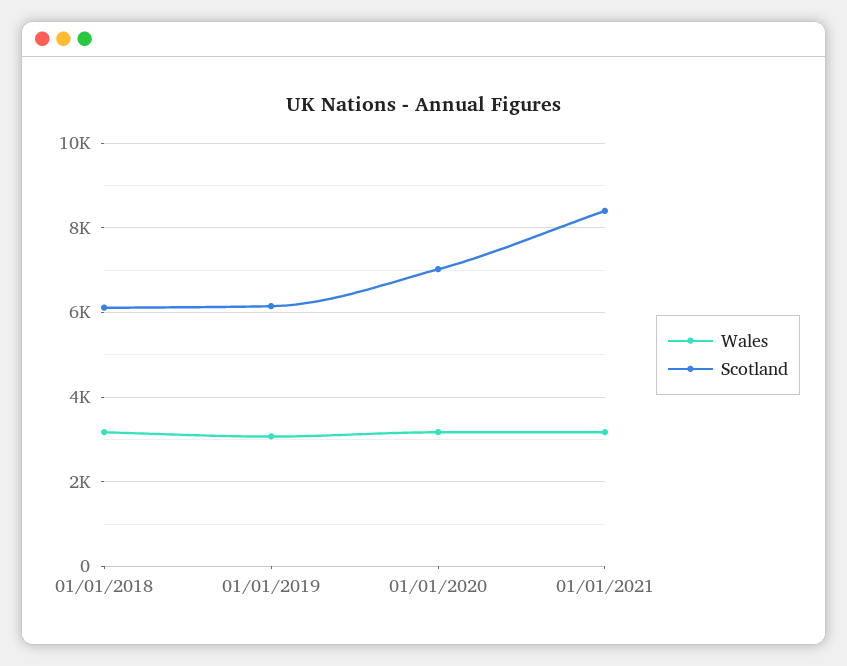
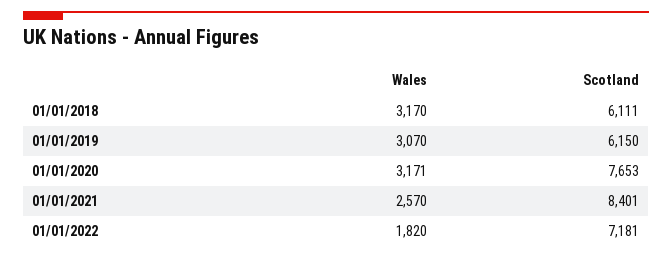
Scotland, 01/01/2020: 7000 -> 7653
Wales, 01/01/2021: 3200 -> 2570
Wales, 01/01/2022: none -> 1820
Scotland, 01/01/2022: none -> 7181

